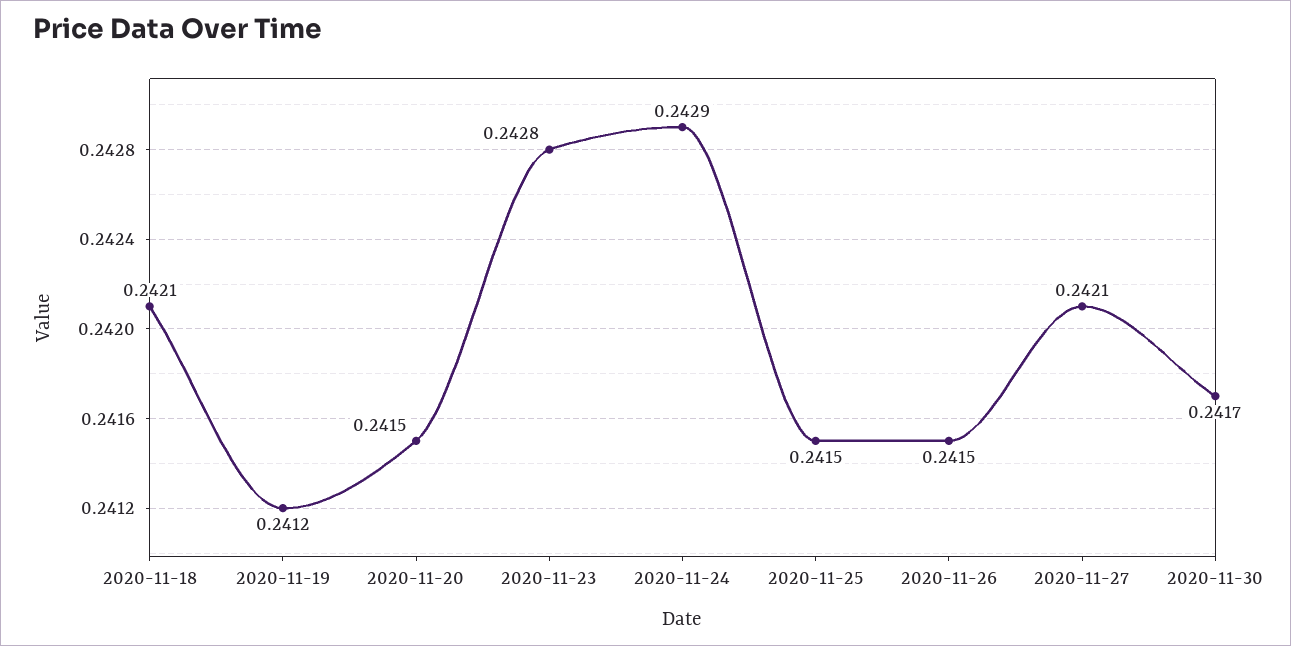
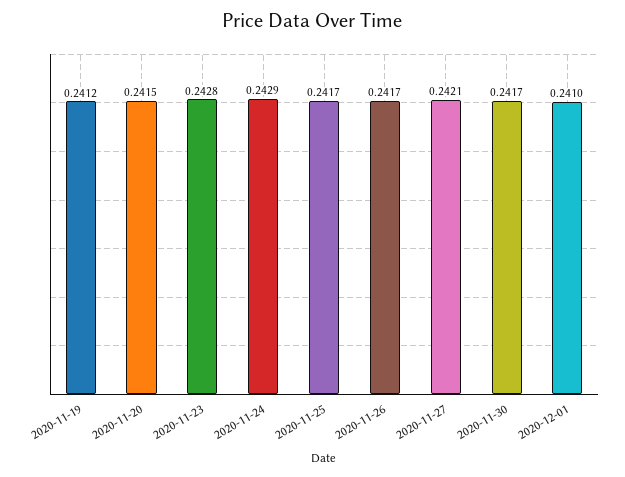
2020-11-18: 0.2421 -> none
2020-11-25: 0.2415 -> 0.2417
2020-11-26: 0.2415 -> 0.2417
2020-12-01: none -> 0.241

